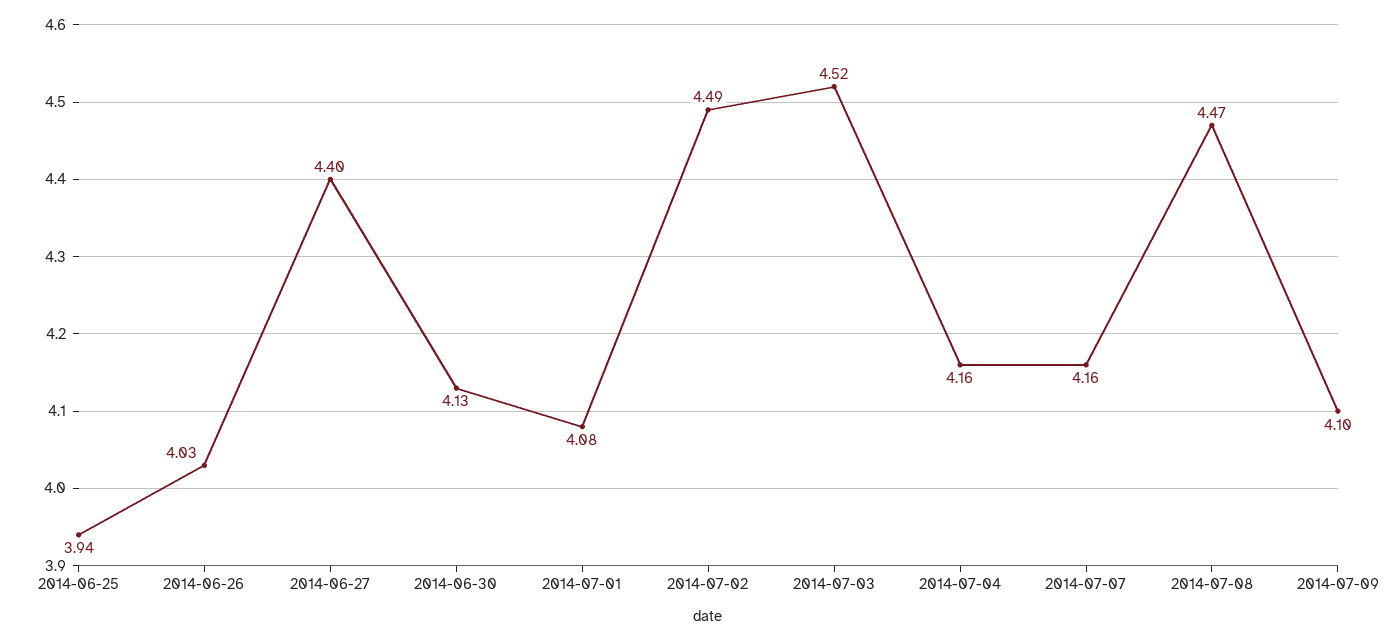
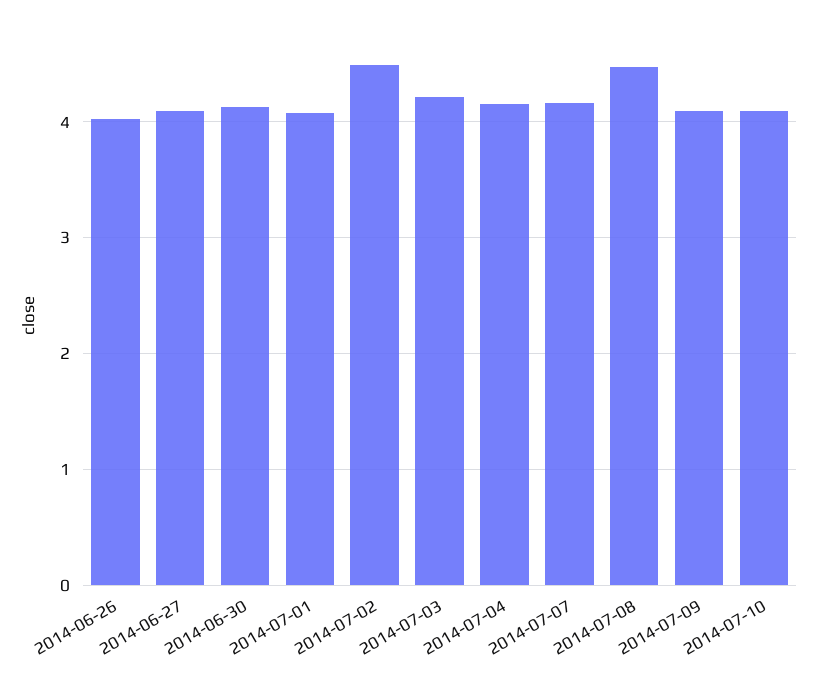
2014-06-25: 3.94 -> none
2014-06-27: 4.4 -> 4.1
2014-07-03: 4.52 -> 4.2
2014-07-10: none -> 4.1

